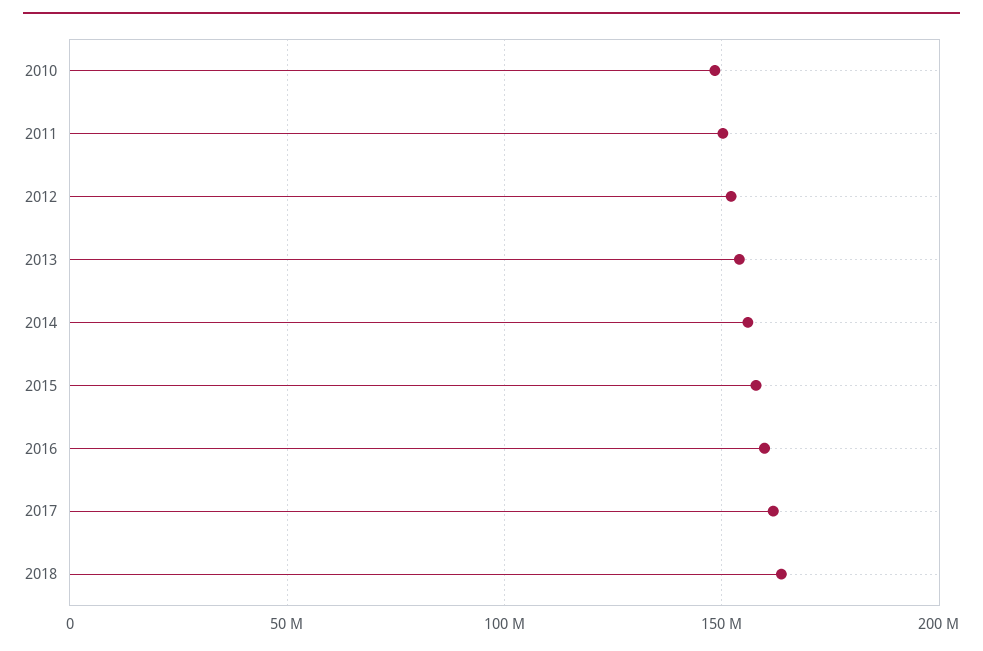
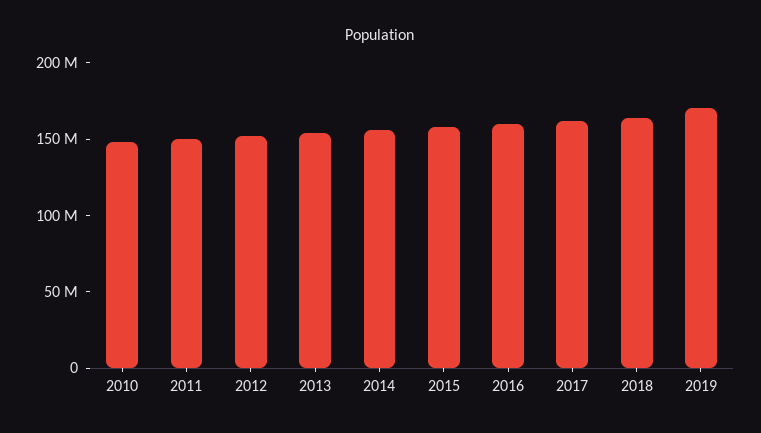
2019: none -> 170000000

